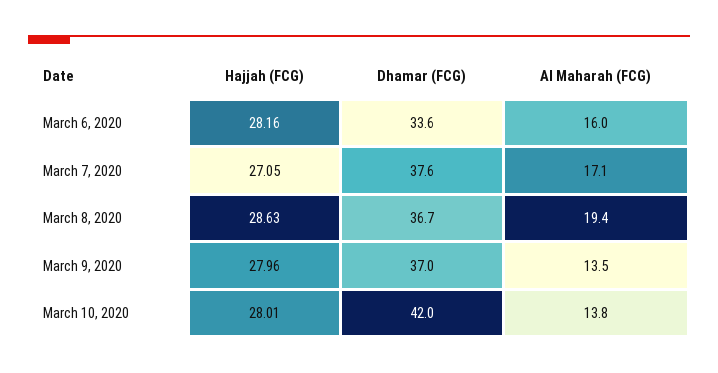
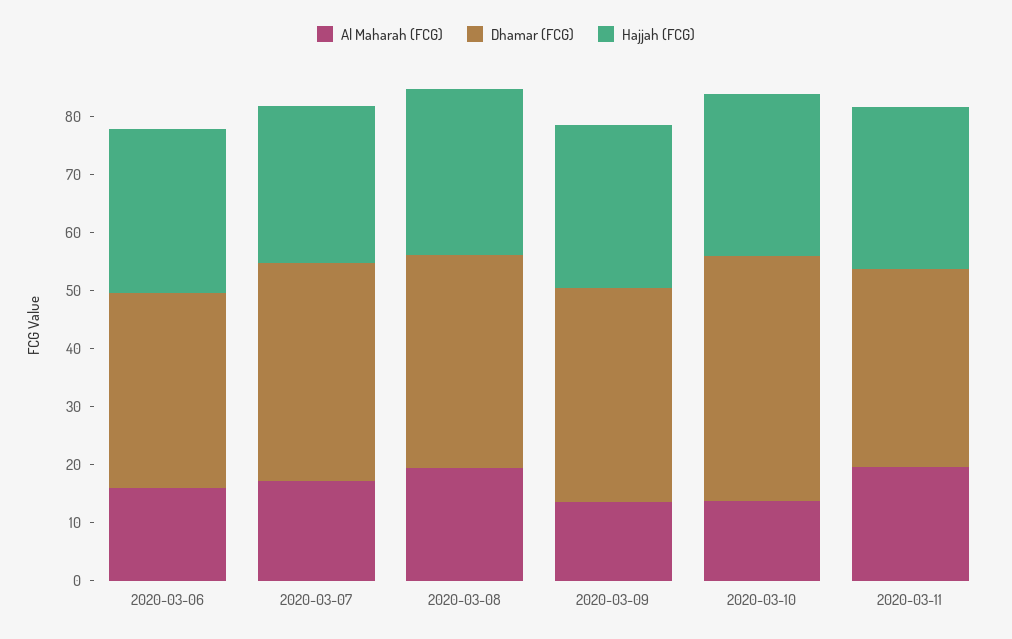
Al Maharah (FCG), 2020-03-11: none -> 20
Dhamar (FCG), 2020-03-11: none -> 34
Hajjah (FCG), 2020-03-11: none -> 28

